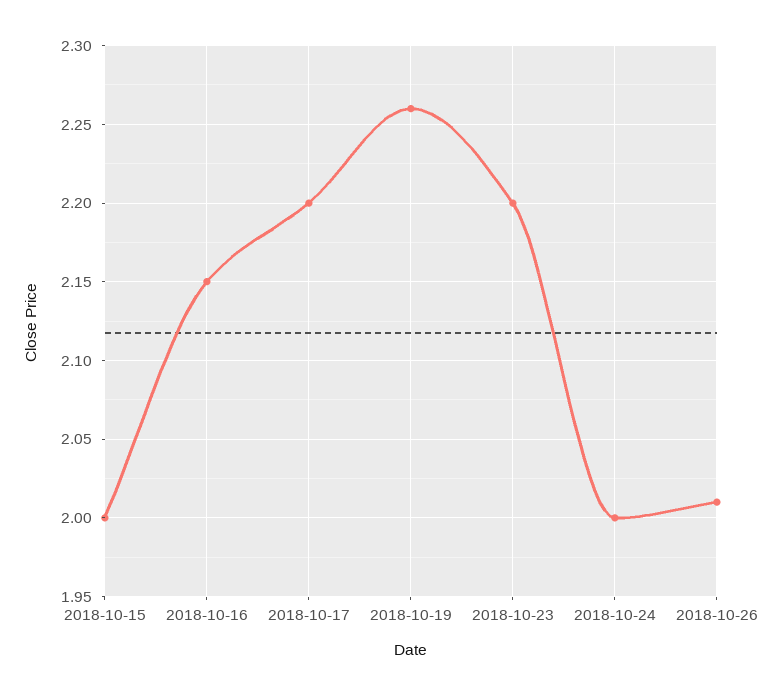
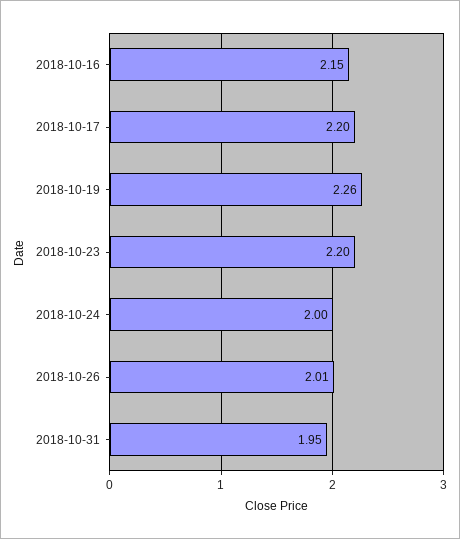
2018-10-15: 2 -> none
2018-10-31: none -> 1.95

